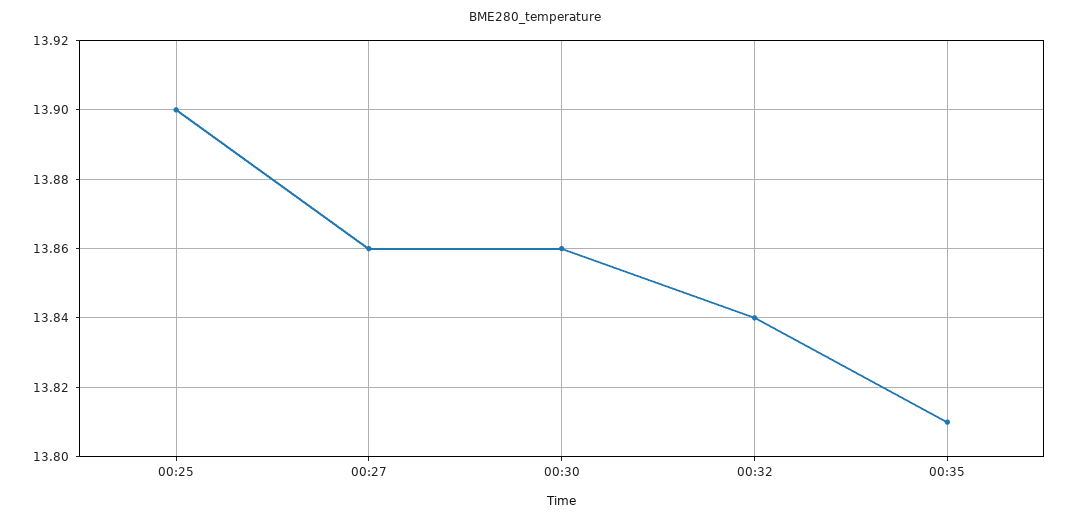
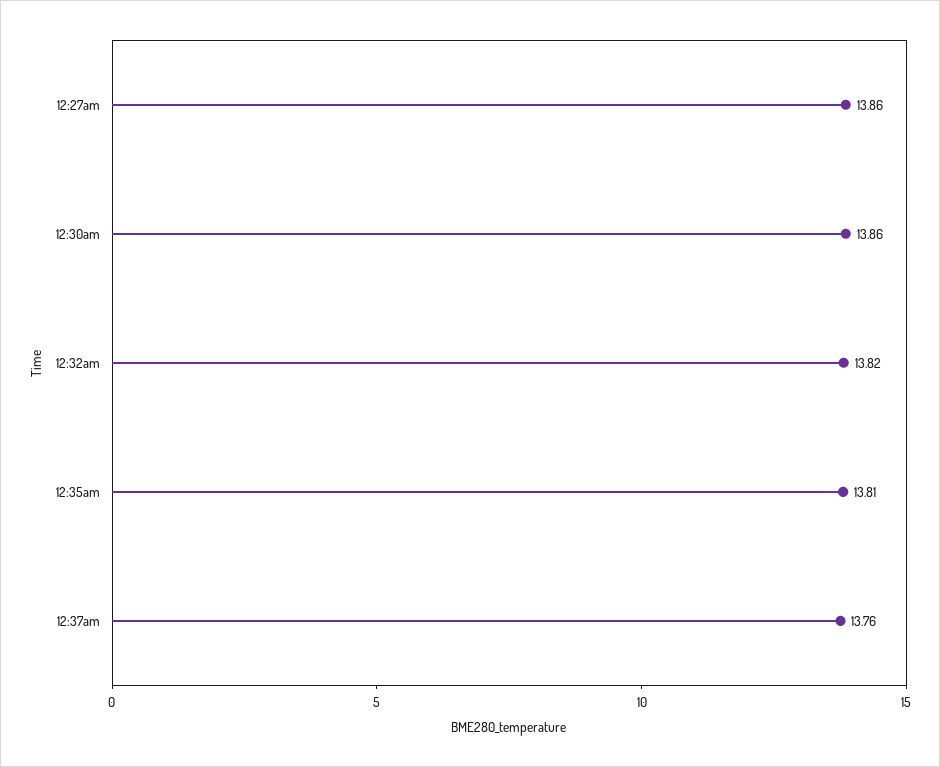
00:25: 13.9 -> none
00:32: 13.84 -> 13.82
12:37am: none -> 13.76

